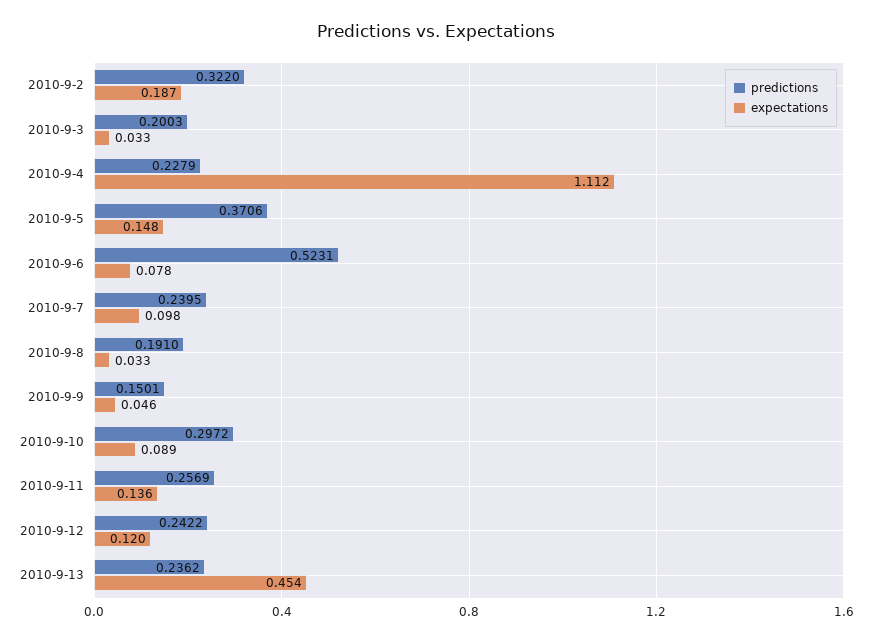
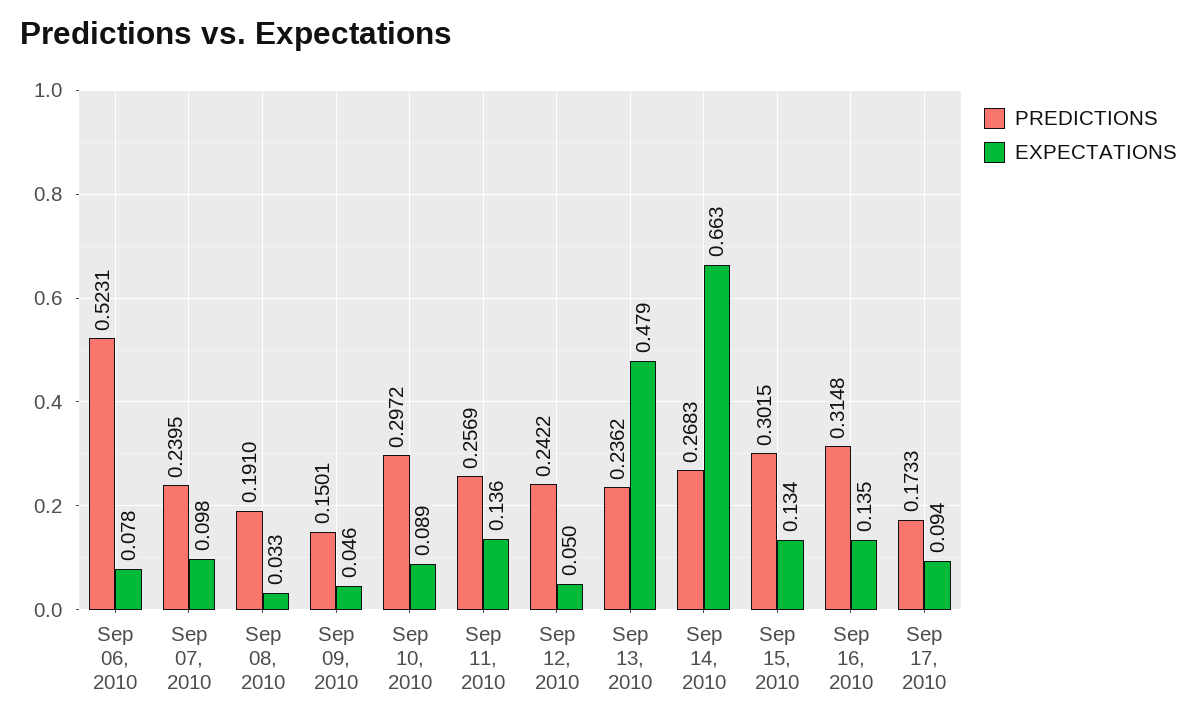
predictions, 2010-9-2: 0.322 -> none
expectations, 2010-9-2: 0.187 -> none
predictions, 2010-9-3: 0.2003 -> none
expectations, 2010-9-3: 0.033 -> none
predictions, 2010-9-4: 0.2279 -> none
expectations, 2010-9-4: 1.112 -> none
predictions, 2010-9-5: 0.3706 -> none
expectations, 2010-9-5: 0.148 -> none
expectations, 2010-9-12: 0.12 -> 0.05
expectations, 2010-9-13: 0.454 -> 0.479
predictions, Sep 14, 2010: none -> 0.2683
expectations, Sep 14, 2010: none -> 0.663
predictions, Sep 15, 2010: none -> 0.3015
expectations, Sep 15, 2010: none -> 0.134
predictions, Sep 16, 2010: none -> 0.3148
expectations, Sep 16, 2010: none -> 0.135
predictions, Sep 17, 2010: none -> 0.1733
expectations, Sep 17, 2010: none -> 0.094

